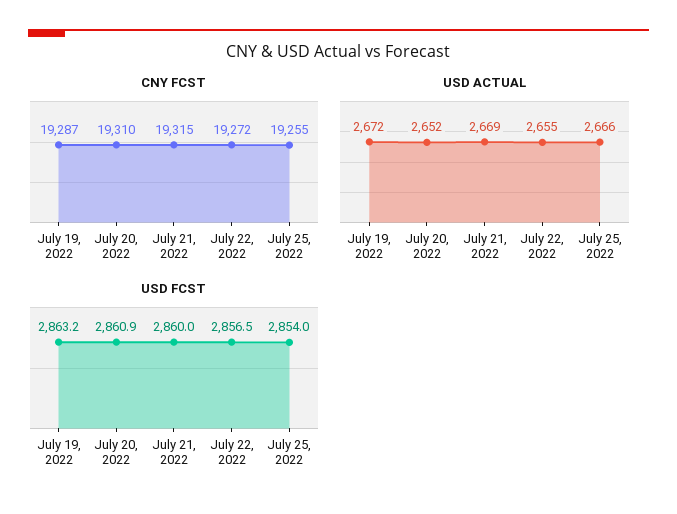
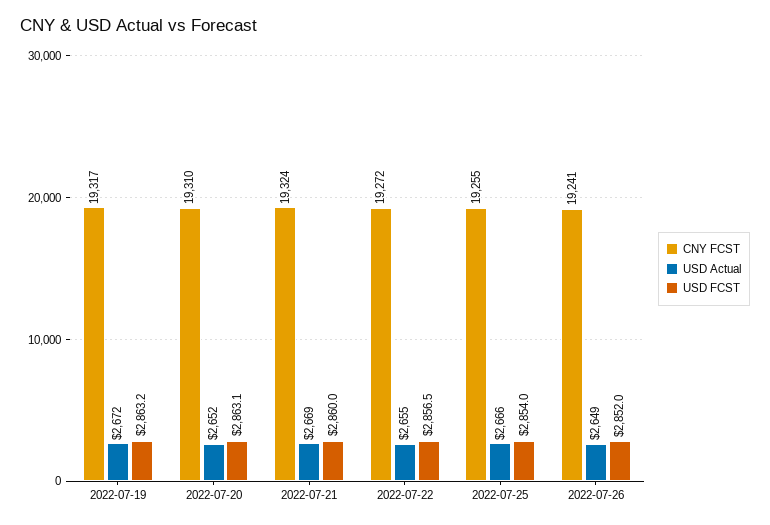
CNY FCST, July 19, 2022: 19287 -> 19317
CNY FCST, July 21, 2022: 19315 -> 19324
USD FCST, July 20, 2022: 2860.9 -> 2863.1
CNY FCST, 2022-07-26: none -> 19241
USD ACTUAL, 2022-07-26: none -> 2649
USD FCST, 2022-07-26: none -> 2852

